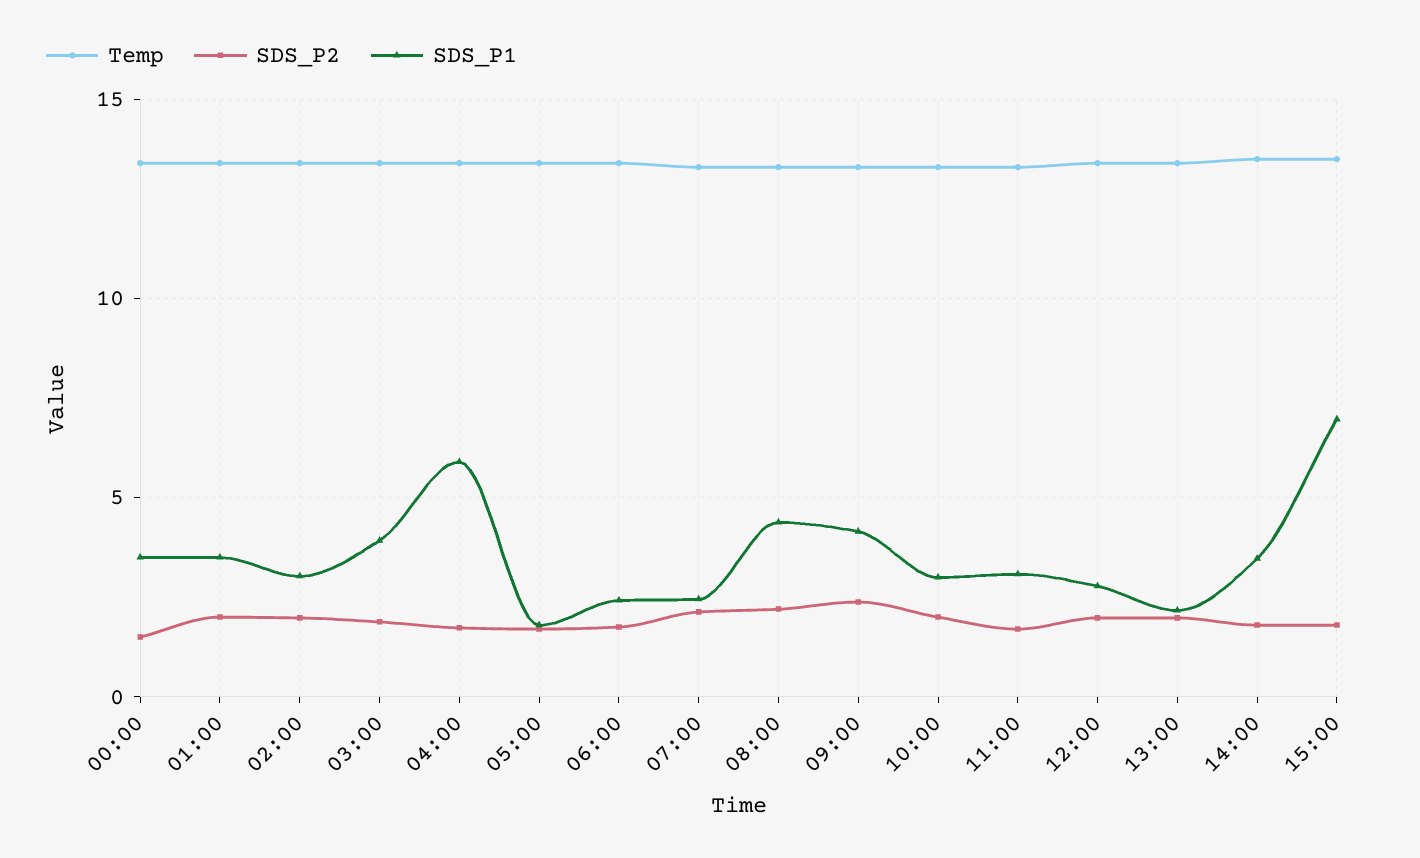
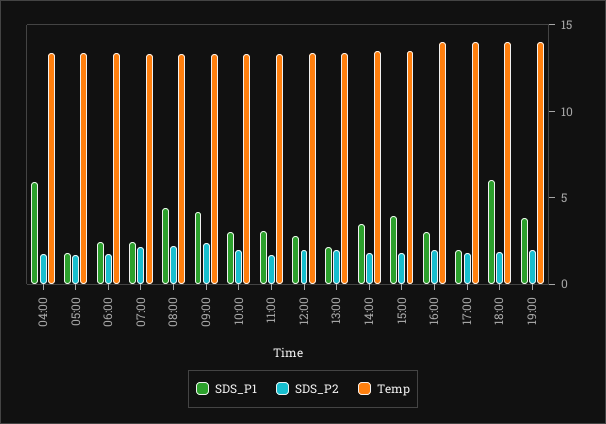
Temp, 00:00: 13.5 -> none
SDS_P2, 00:00: 1.5 -> none
SDS_P1, 00:00: 3.5 -> none
Temp, 01:00: 13.5 -> none
SDS_P2, 01:00: 2 -> none
SDS_P1, 01:00: 3.5 -> none
Temp, 02:00: 13.5 -> none
SDS_P2, 02:00: 2 -> none
SDS_P1, 02:00: 3 -> none
Temp, 03:00: 13.5 -> none
SDS_P2, 03:00: 2 -> none
SDS_P1, 03:00: 4 -> none
SDS_P1, 15:00: 7 -> 4
SDS_P1, 16:00: none -> 3
SDS_P2, 16:00: none -> 2
Temp, 16:00: none -> 14
SDS_P1, 17:00: none -> 2
SDS_P2, 17:00: none -> 2
Temp, 17:00: none -> 14
SDS_P1, 18:00: none -> 6
SDS_P2, 18:00: none -> 2
Temp, 18:00: none -> 14
SDS_P1, 19:00: none -> 4
SDS_P2, 19:00: none -> 2
Temp, 19:00: none -> 14

